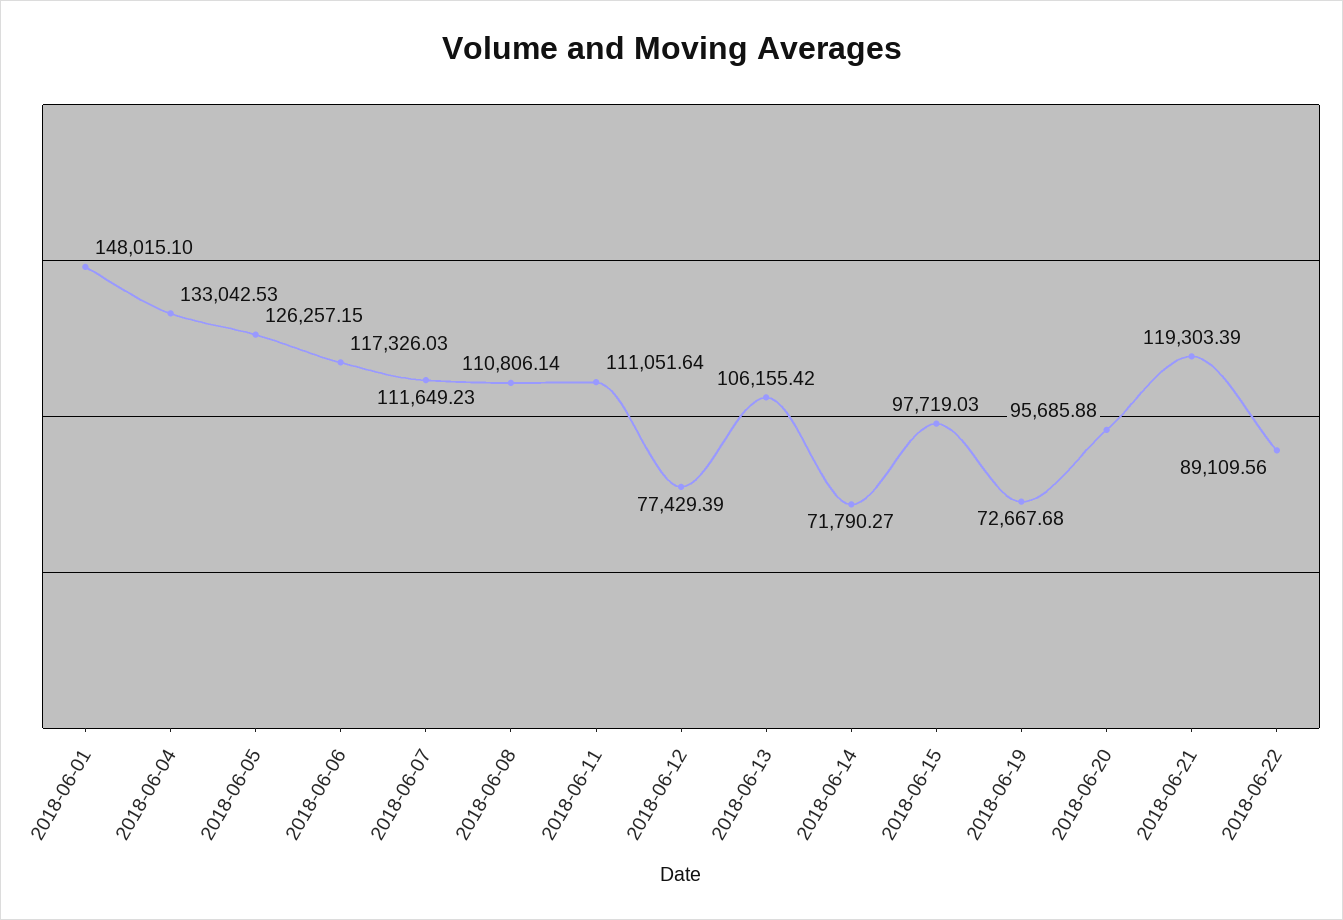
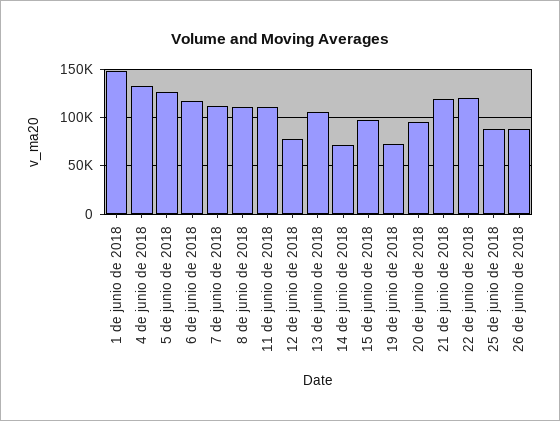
2018-06-22: 89109.56 -> 120000
25 de junio de 2018: none -> 90000
26 de junio de 2018: none -> 90000

